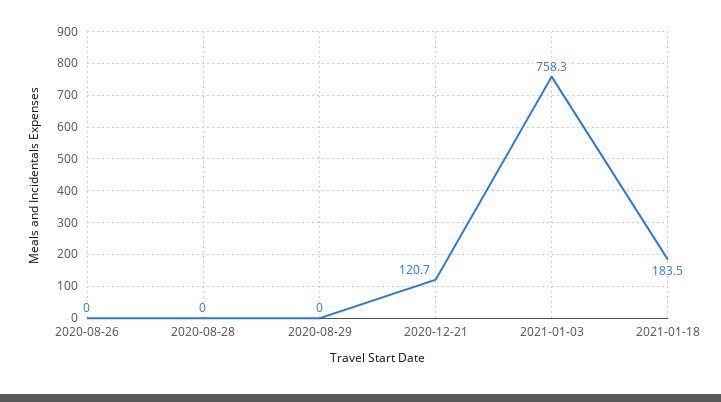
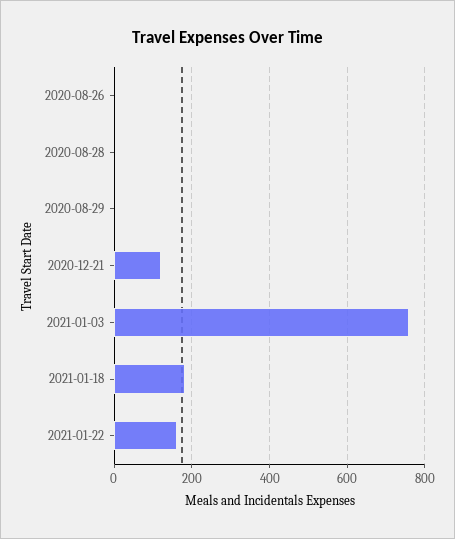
2021-01-22: none -> 160

